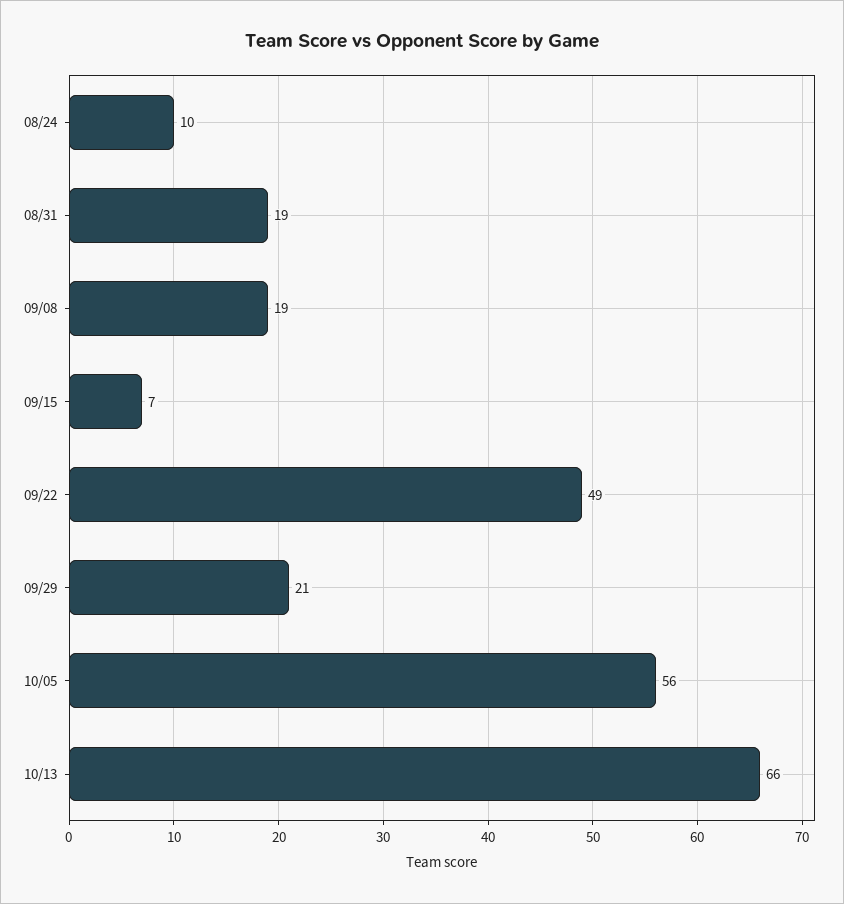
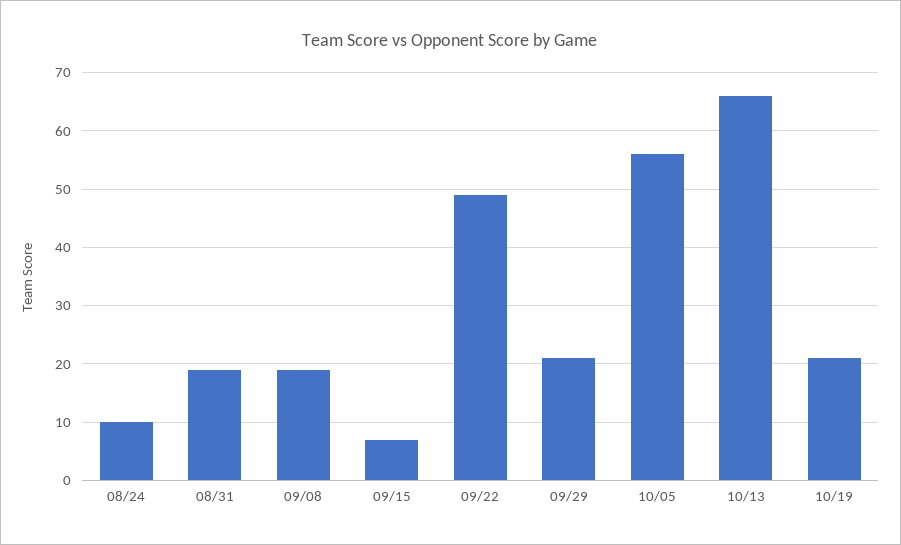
10/19: none -> 20

